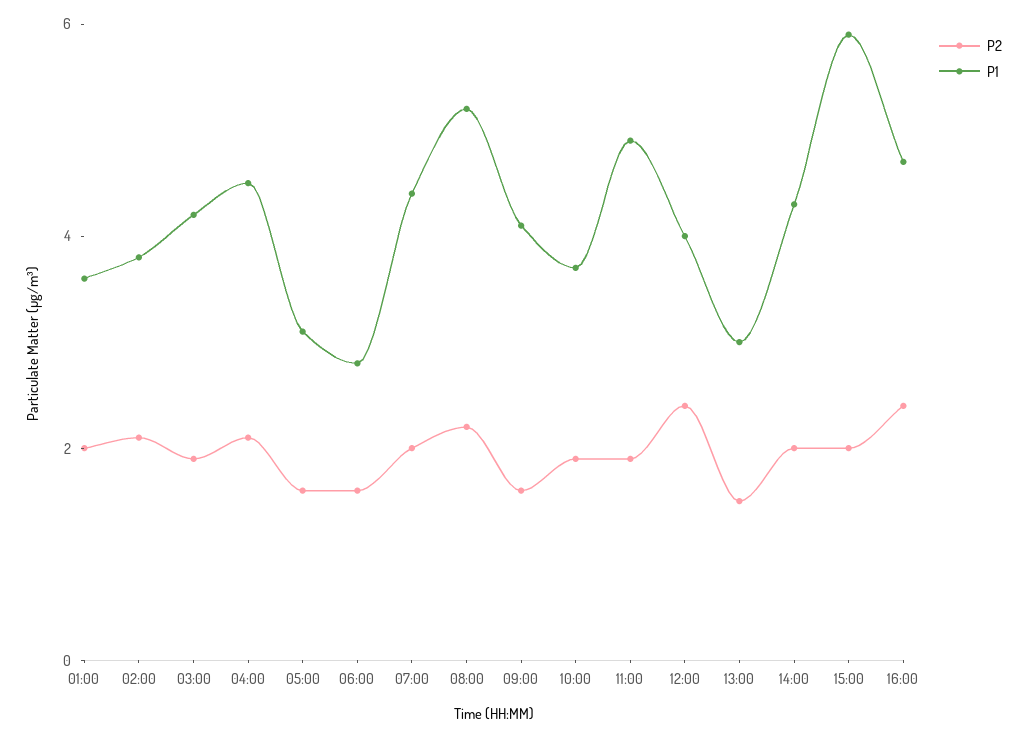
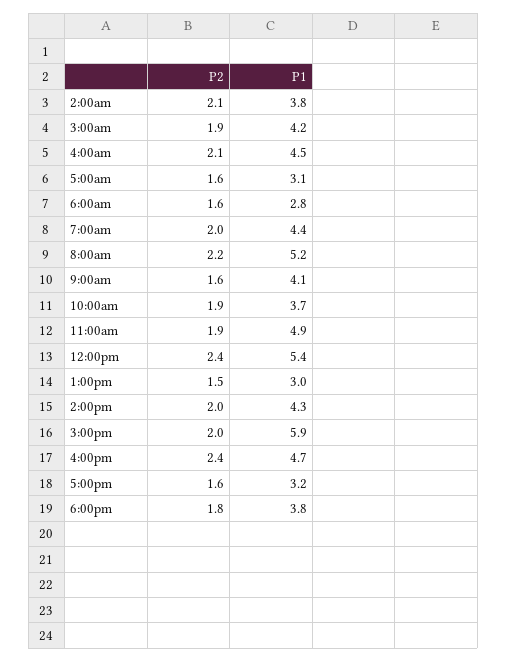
P2, 01:00: 2 -> none
P1, 01:00: 3.5 -> none
P1, 12:00: 4 -> 5.4
P2, 5:00pm: none -> 1.6
P1, 5:00pm: none -> 3.2
P2, 6:00pm: none -> 1.8
P1, 6:00pm: none -> 3.8

